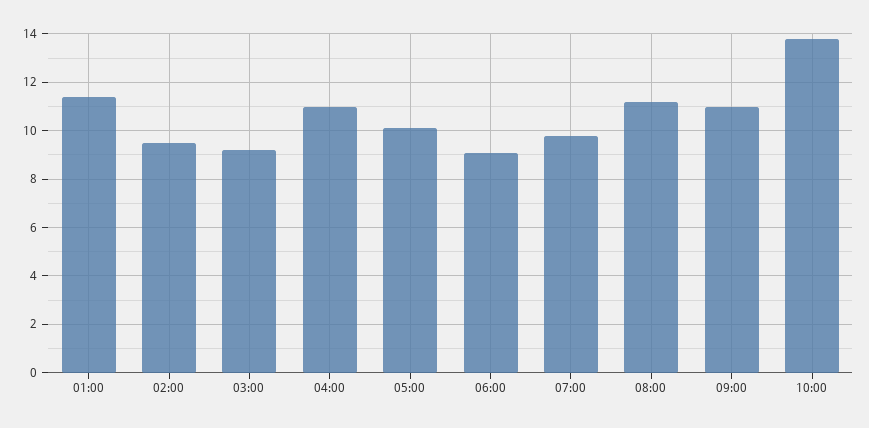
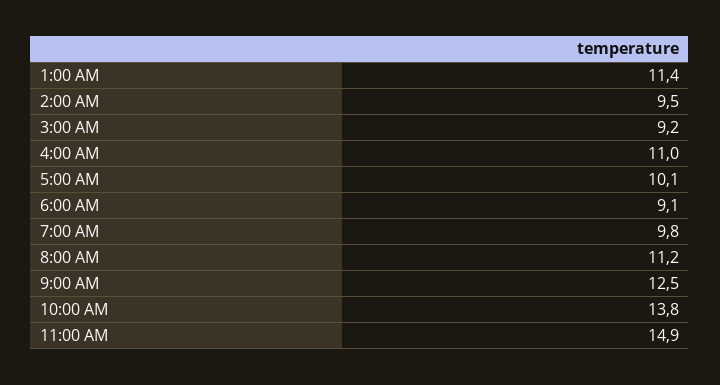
09:00: 11 -> 12.5
11:00 AM: none -> 14.9

